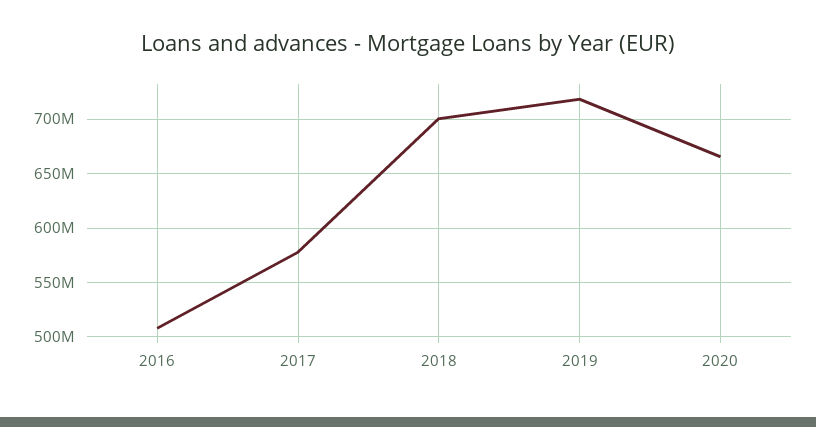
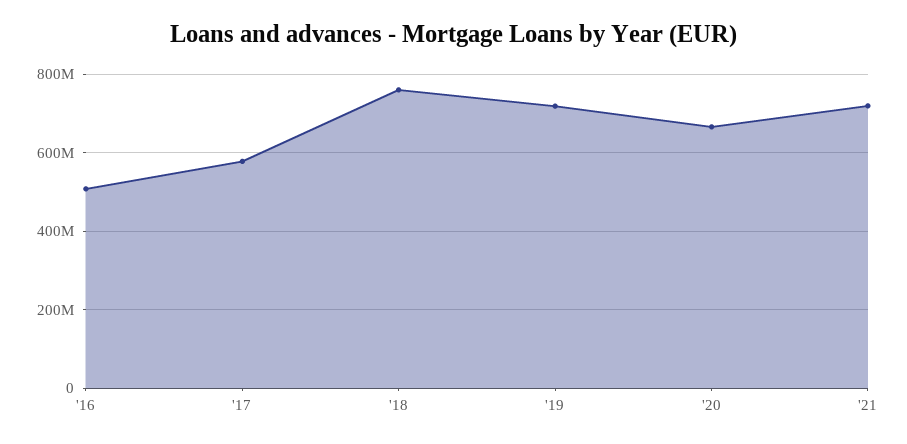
2018: 700000000 -> 760000000
'21: none -> 720000000

